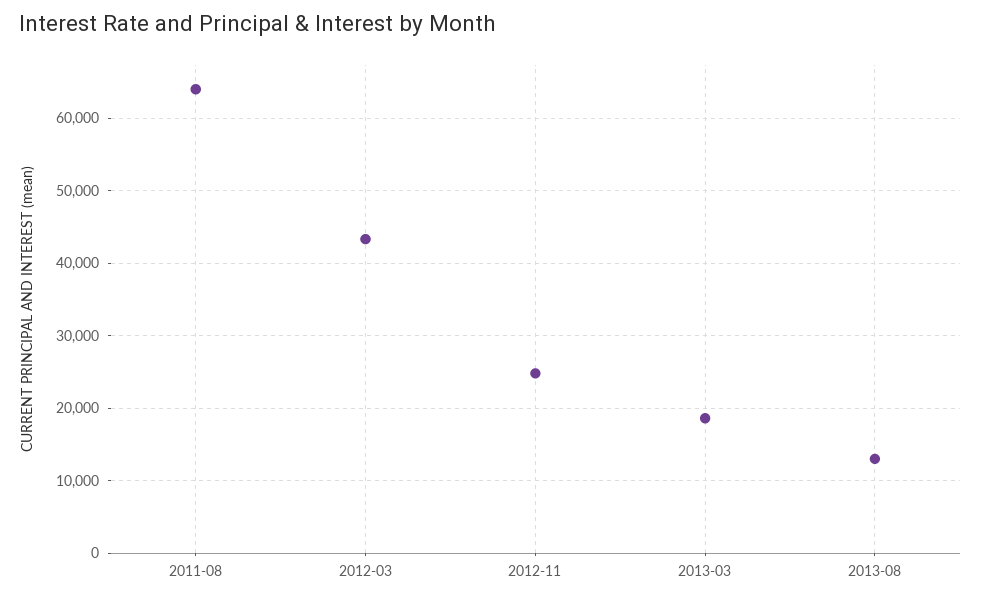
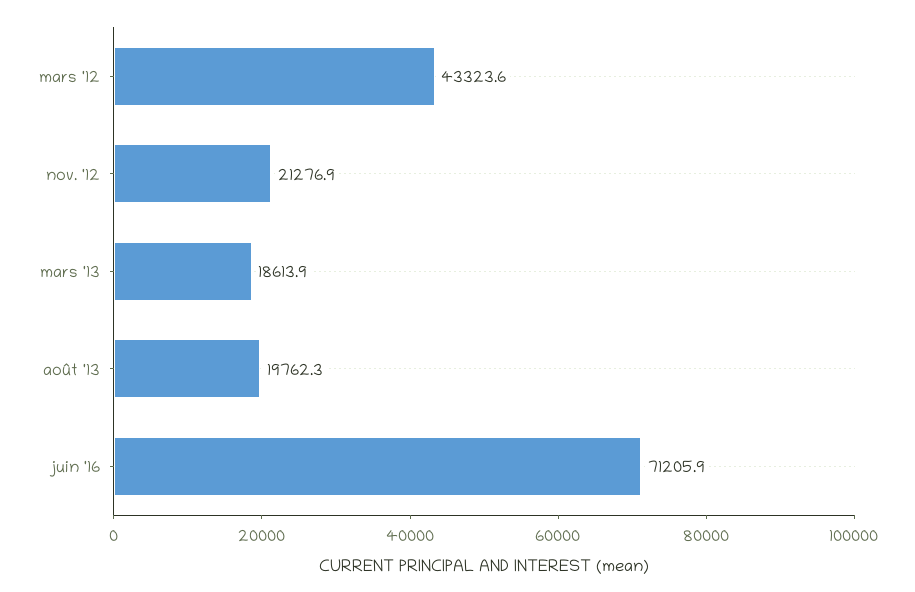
2011-08: 64000 -> none
2012-11: 25000 -> 21276.9
2013-08: 13000 -> 19762.3
juin '16: none -> 71205.9

